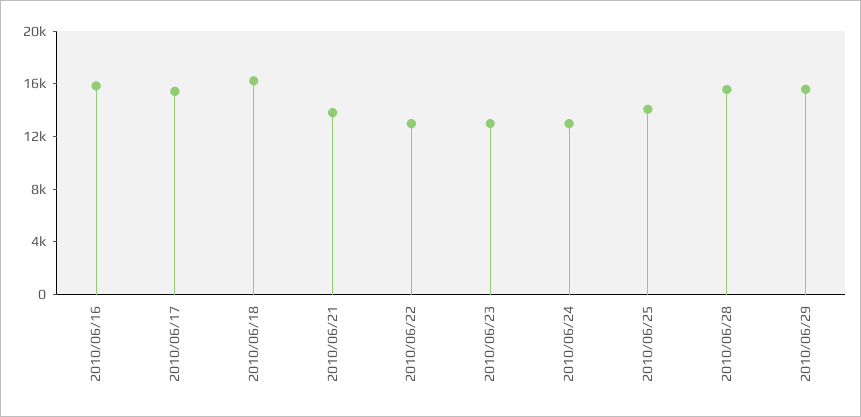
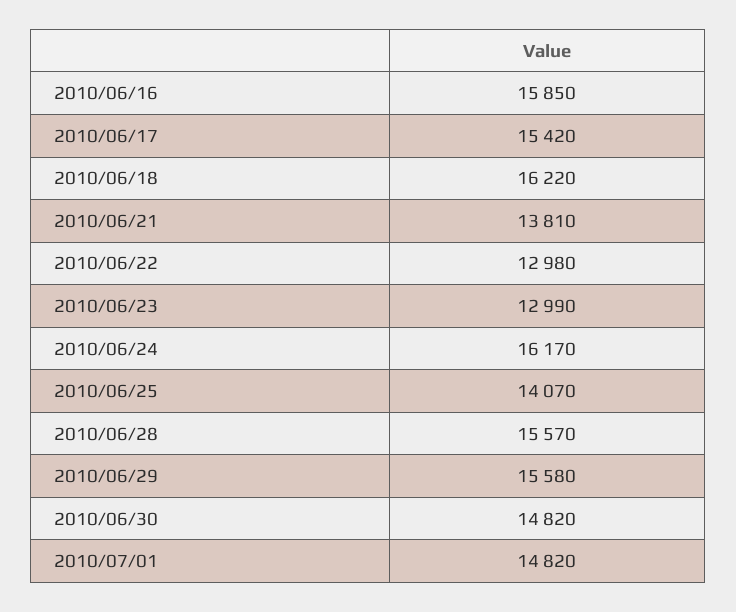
2010/06/24: 13000 -> 16170
2010/06/30: none -> 14820
2010/07/01: none -> 14820

